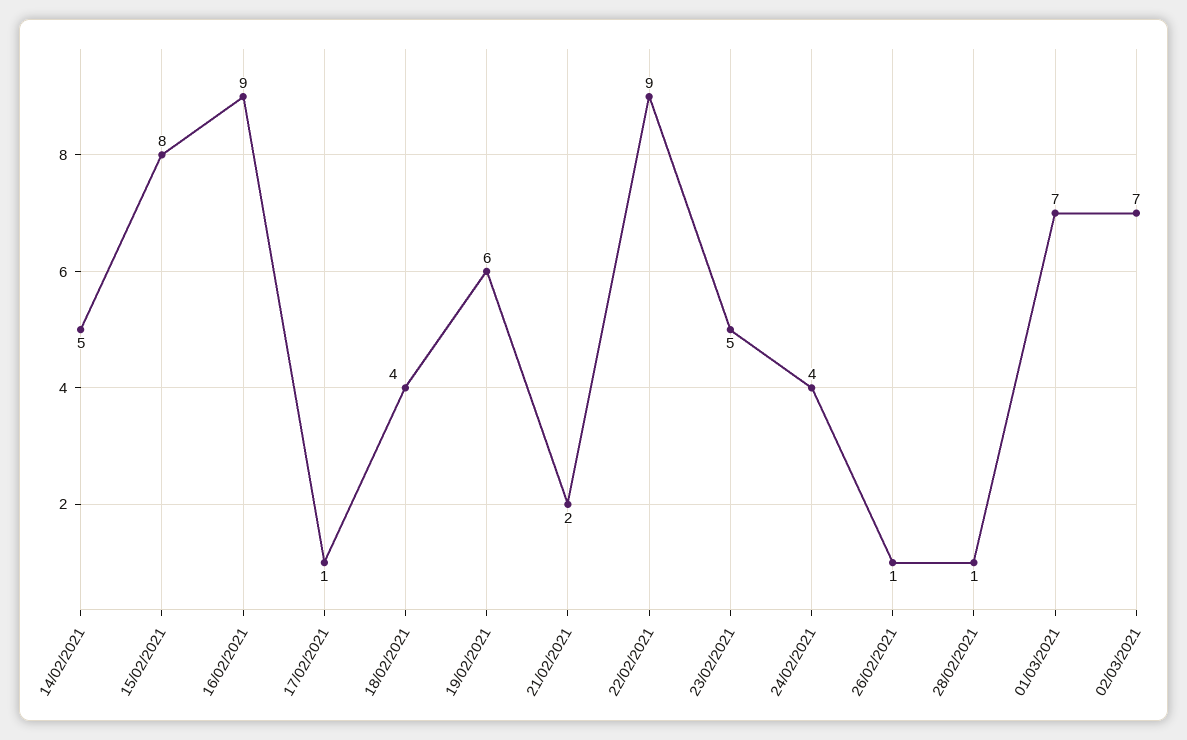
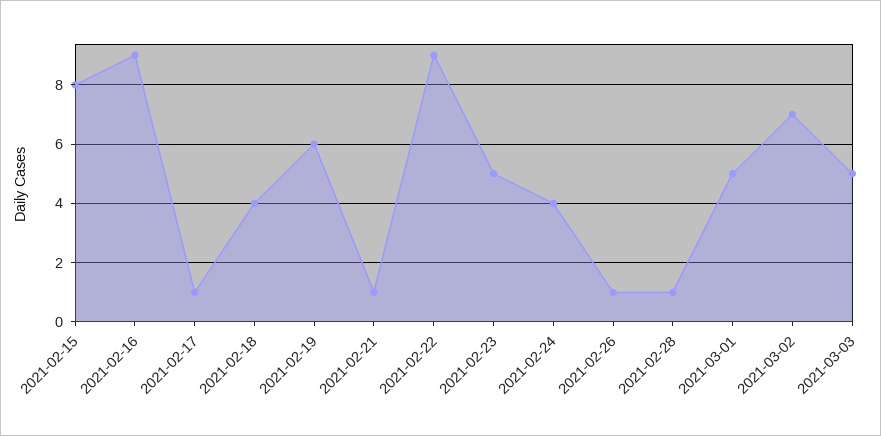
14/02/2021: 5 -> none
21/02/2021: 2 -> 1
01/03/2021: 7 -> 5
2021-03-03: none -> 5

